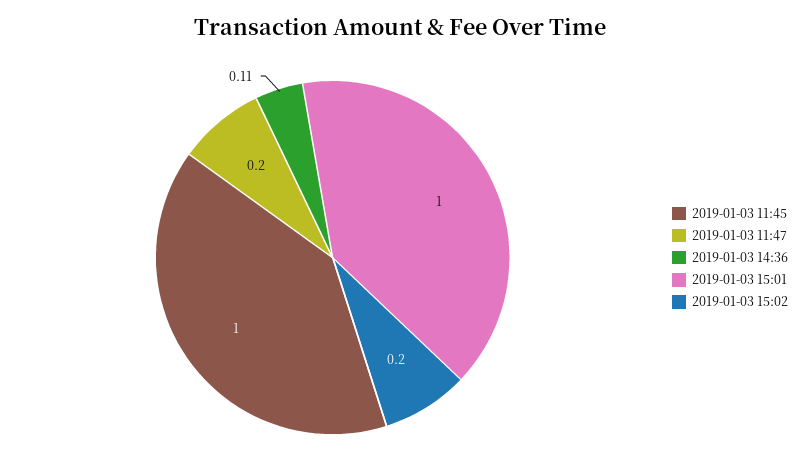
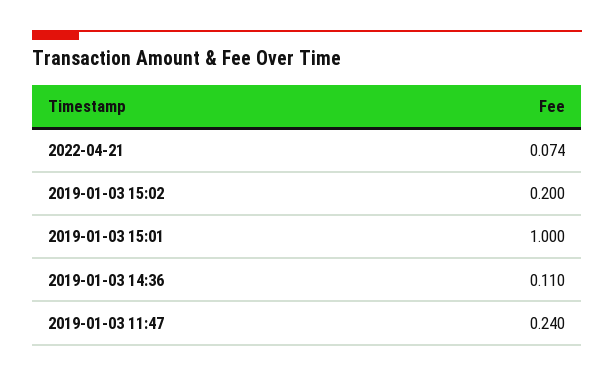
2019-01-03 11:45: 1 -> none
2019-01-03 11:47: 0.2 -> 0.24
2022-04-21: none -> 0.074

